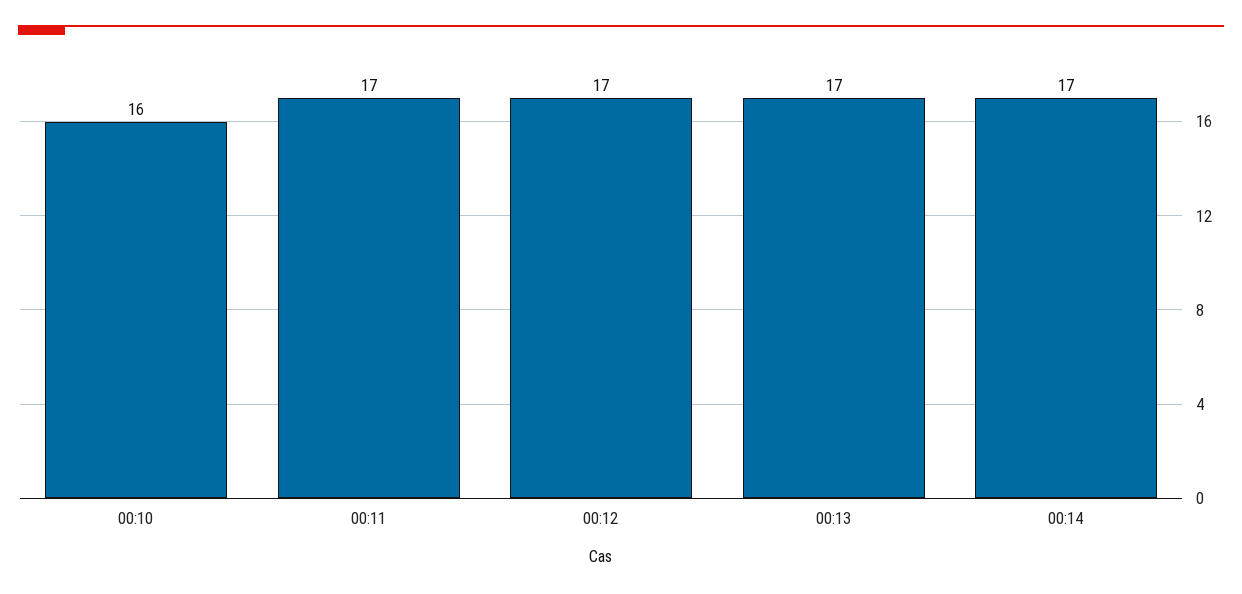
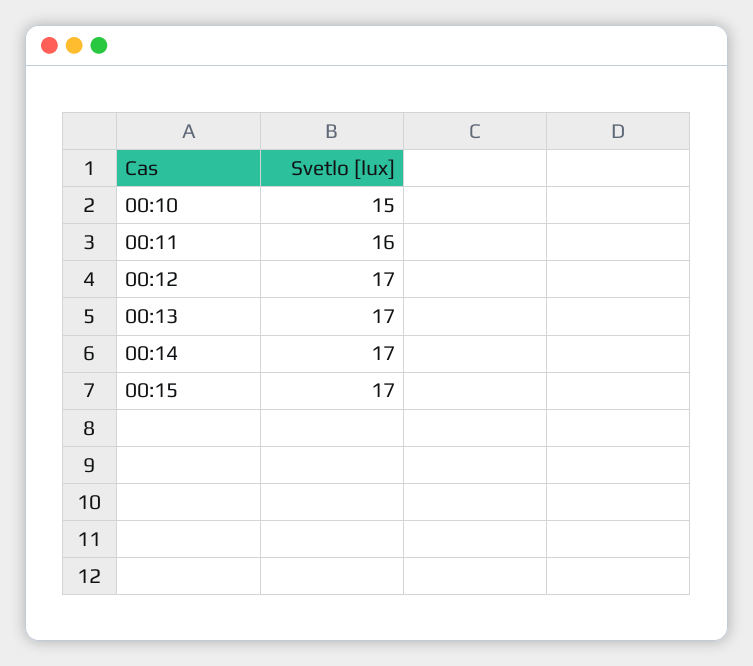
00:10: 16 -> 15
00:11: 17 -> 16
00:15: none -> 17

